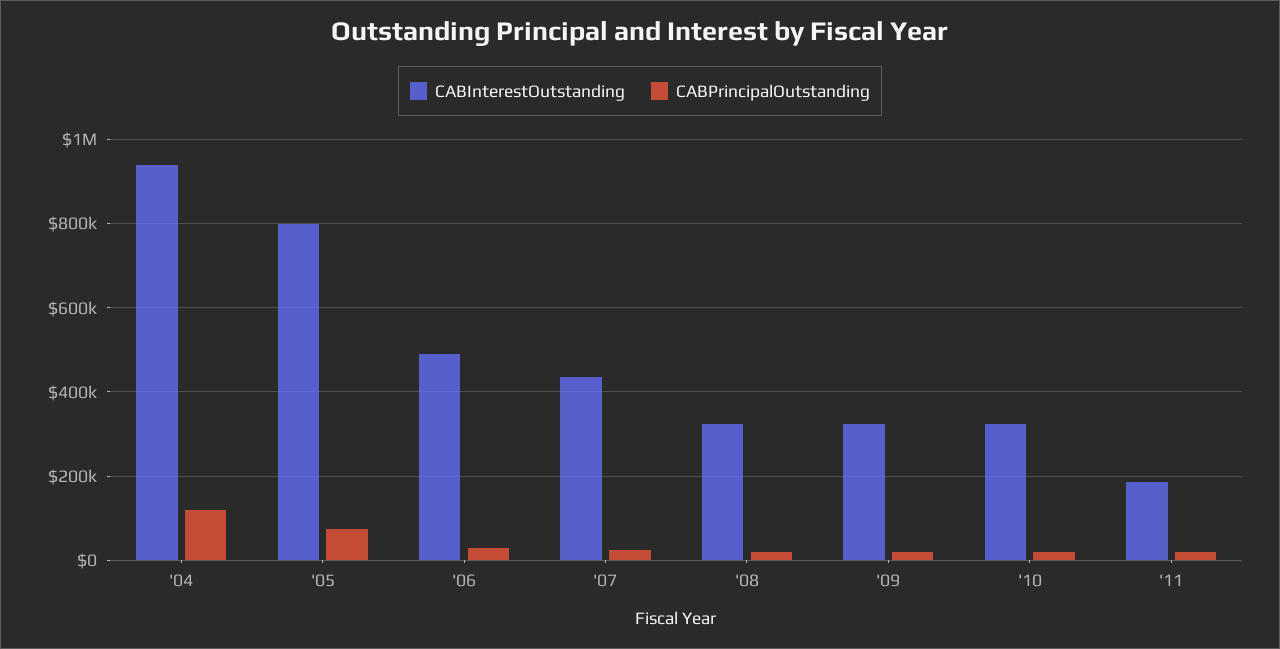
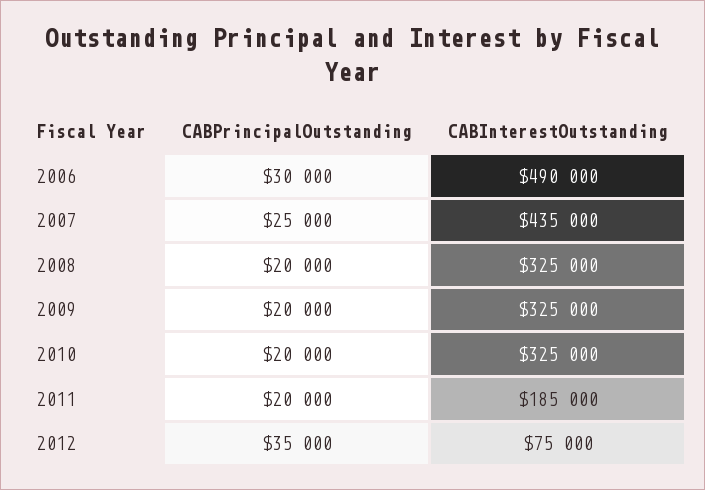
CABInterestOutstanding, '04: 940000 -> none
CABPrincipalOutstanding, '04: 120000 -> none
CABInterestOutstanding, '05: 800000 -> none
CABPrincipalOutstanding, '05: 80000 -> none
CABPrincipalOutstanding, 2012: none -> 35000
CABInterestOutstanding, 2012: none -> 75000

